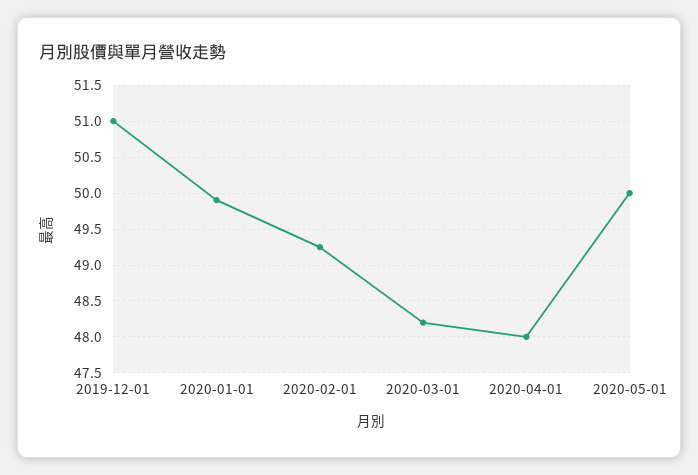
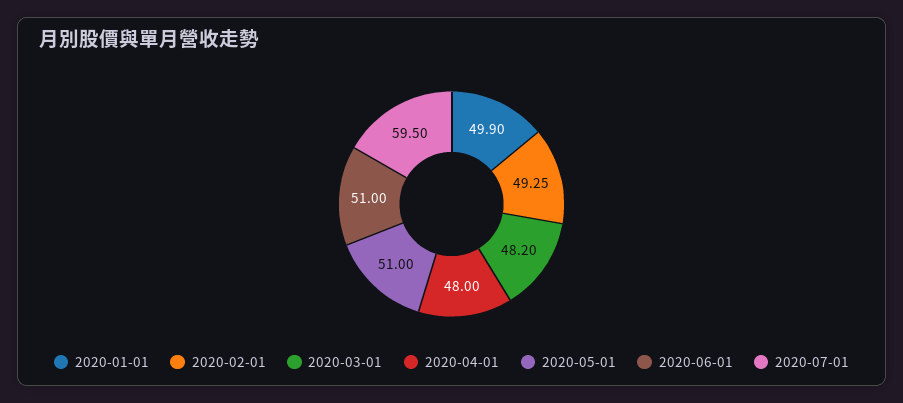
2019-12-01: 51 -> none
2020-05-01: 50 -> 51
2020-06-01: none -> 51
2020-07-01: none -> 59.5

